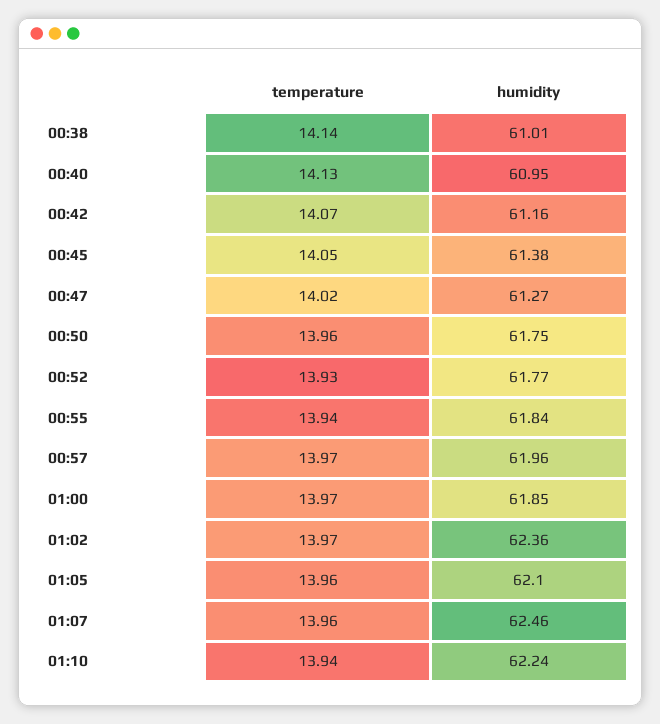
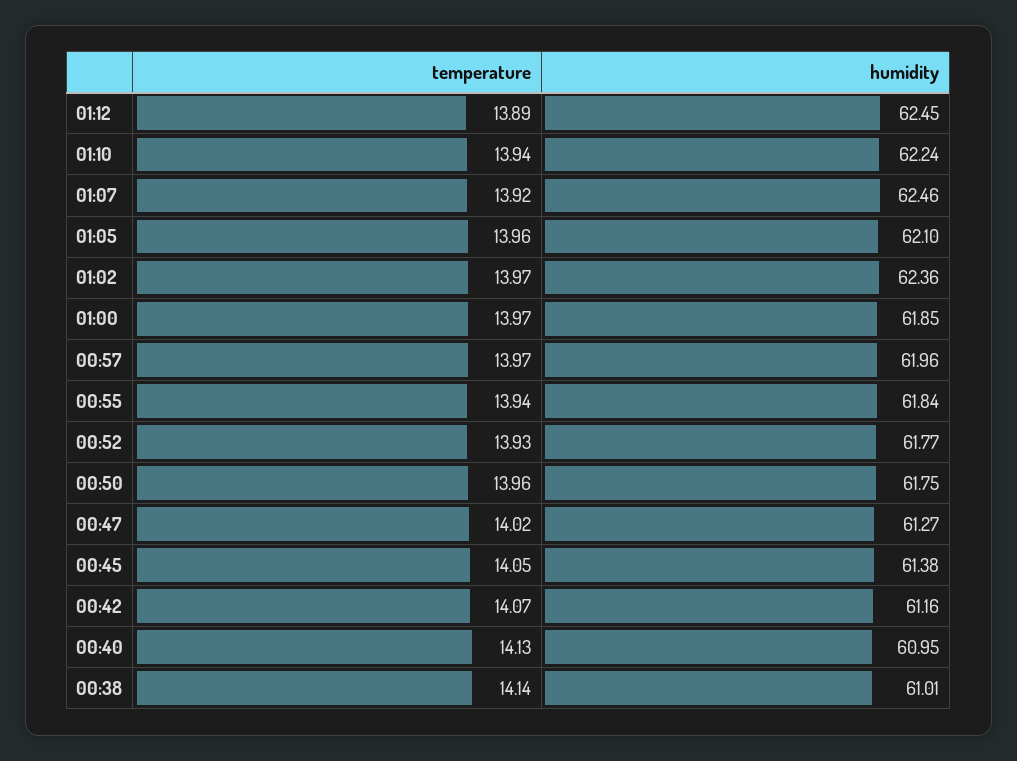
temperature, 01:07: 13.96 -> 13.92
temperature, 01:12: none -> 13.89
humidity, 01:12: none -> 62.45

